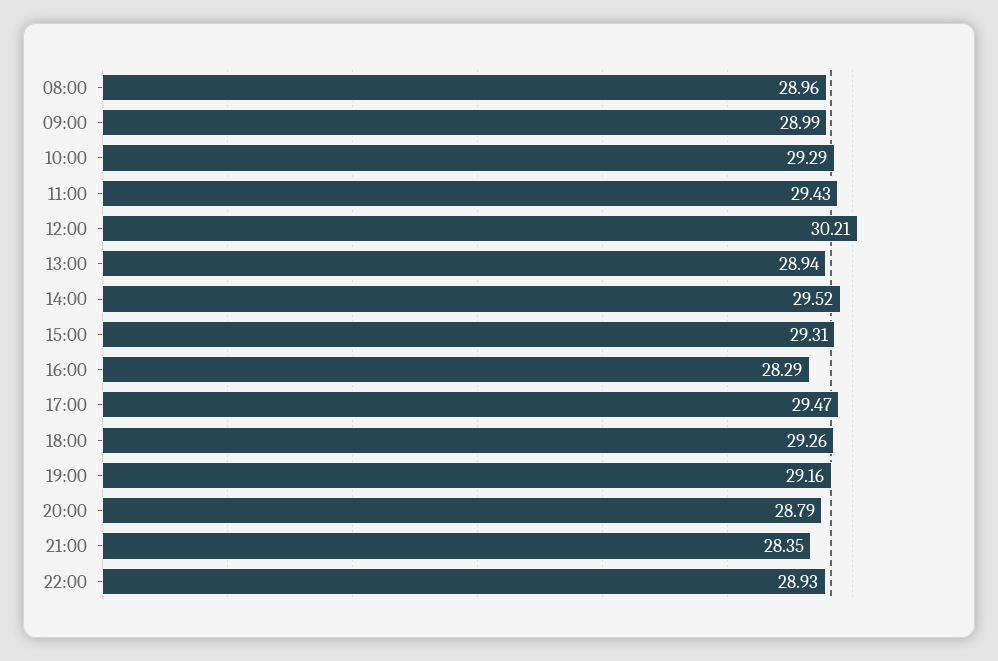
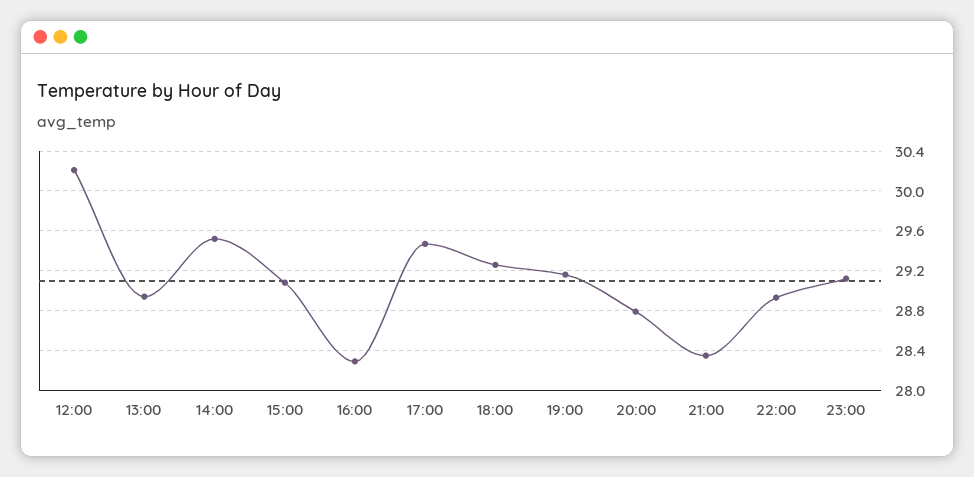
08:00: 28.96 -> none
09:00: 28.99 -> none
10:00: 29.29 -> none
11:00: 29.43 -> none
15:00: 29.31 -> 29.1
23:00: none -> 29.1

